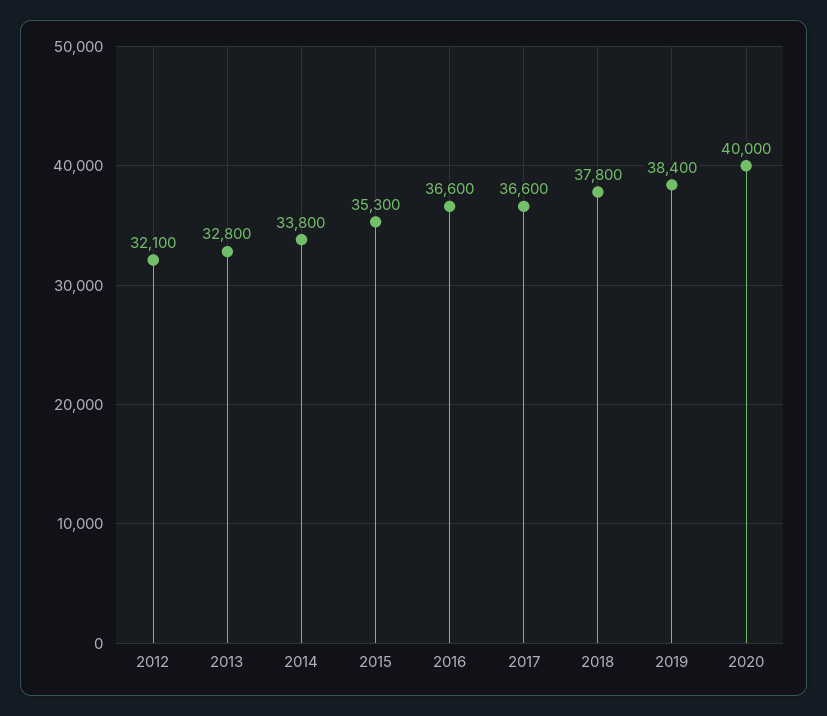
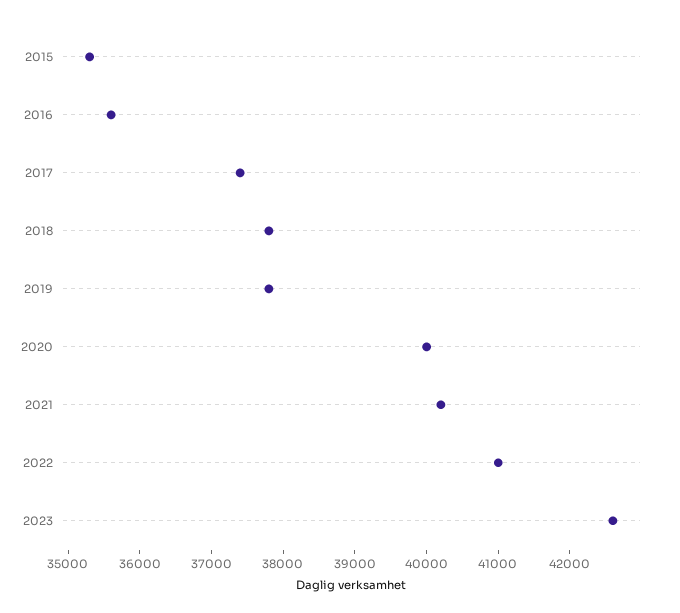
2012: 32100 -> none
2013: 32800 -> none
2014: 33800 -> none
2016: 36600 -> 35600
2017: 36600 -> 37400
2019: 38400 -> 37800
2021: none -> 40200
2022: none -> 41000
2023: none -> 42600

